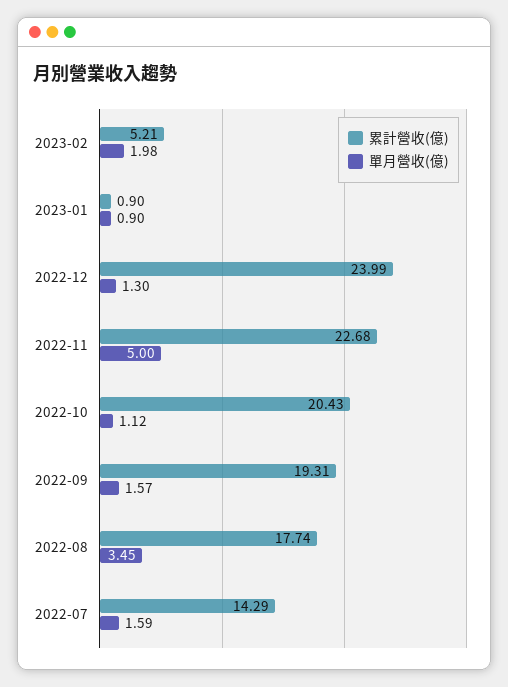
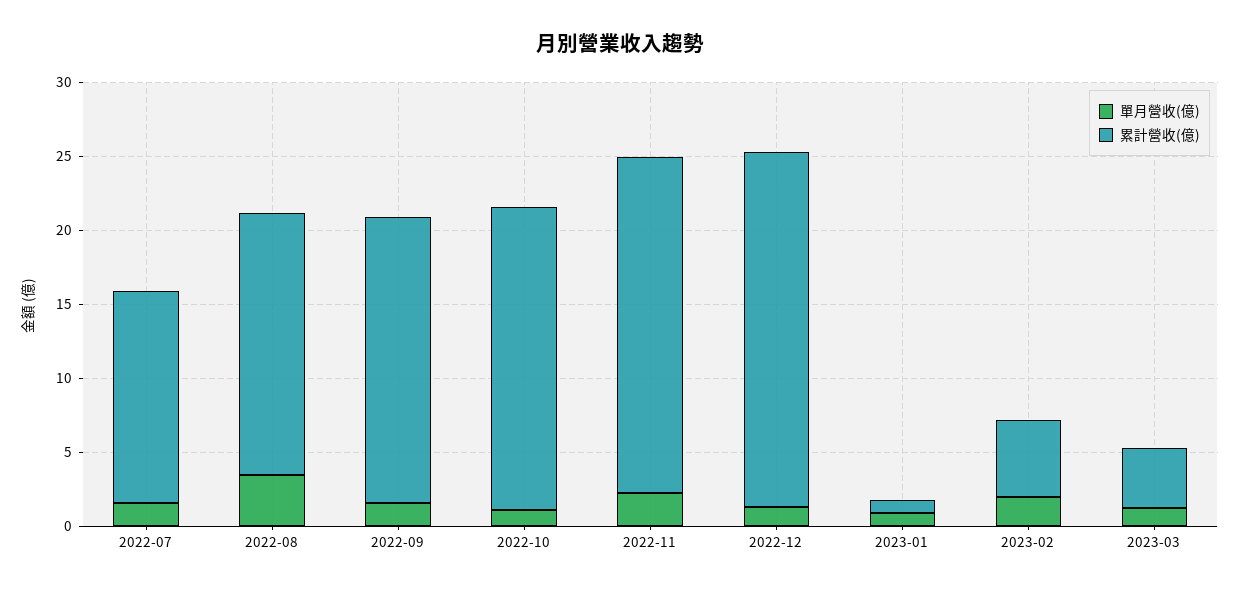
單月營收(億), 2022-11: 5 -> 2
單月營收(億), 2023-03: none -> 1
累計營收(億), 2023-03: none -> 4

